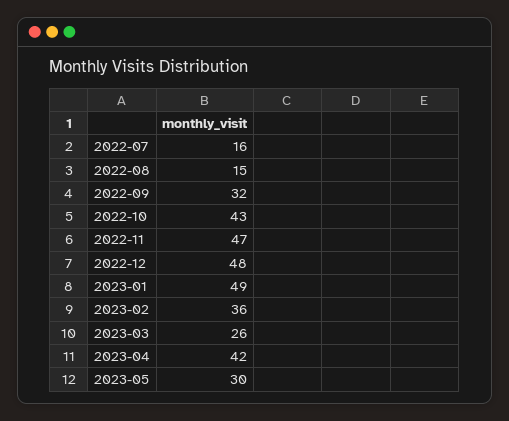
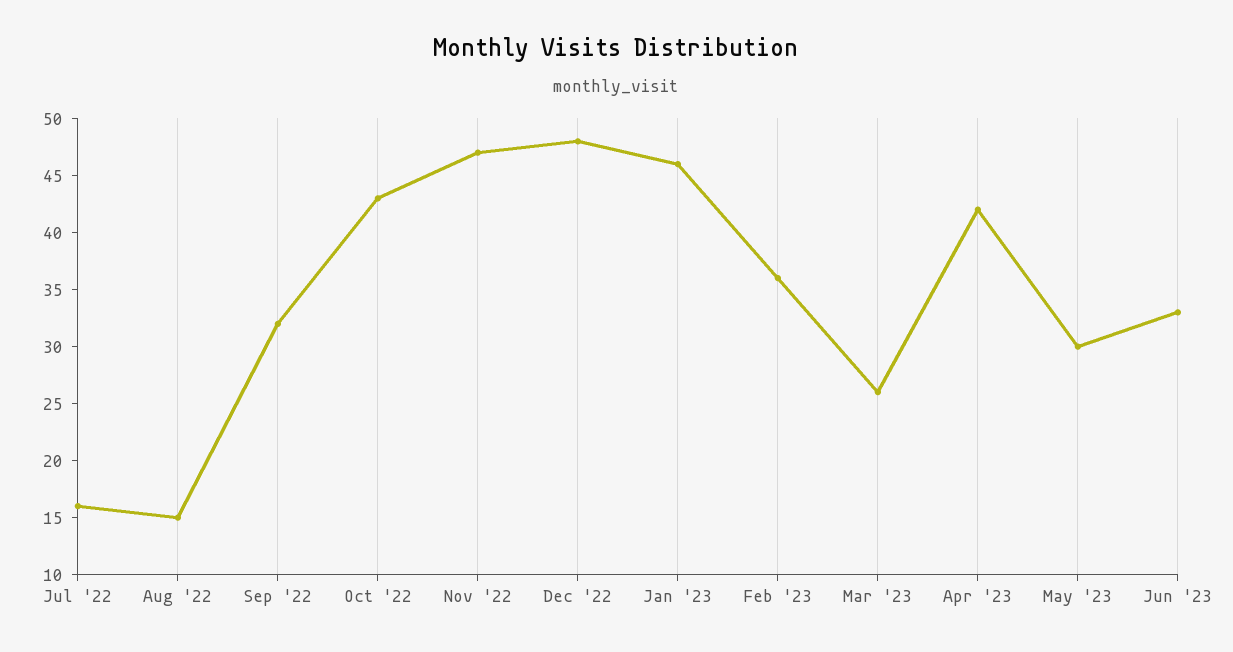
2023-01: 49 -> 46
Jun '23: none -> 33

